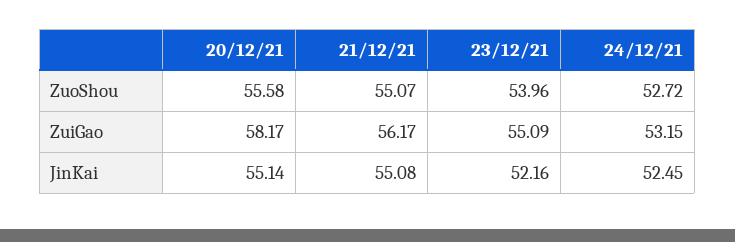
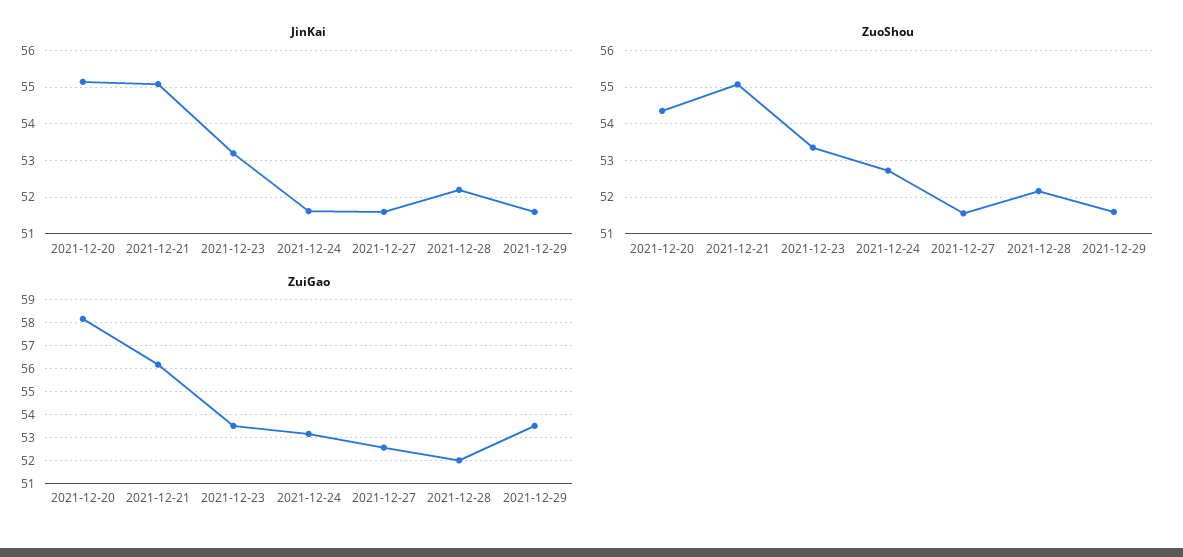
ZuoShou, 20/12/21: 55.58 -> 54.4
ZuoShou, 23/12/21: 53.96 -> 53.4
ZuiGao, 23/12/21: 55.09 -> 53.5
JinKai, 23/12/21: 52.16 -> 53.2
JinKai, 24/12/21: 52.45 -> 51.6
JinKai, 2021-12-27: none -> 51.6
JinKai, 2021-12-28: none -> 52.2
JinKai, 2021-12-29: none -> 51.6
ZuoShou, 2021-12-27: none -> 51.6
ZuoShou, 2021-12-28: none -> 52.2
ZuoShou, 2021-12-29: none -> 51.6
ZuiGao, 2021-12-27: none -> 52.5
ZuiGao, 2021-12-28: none -> 52
ZuiGao, 2021-12-29: none -> 53.5

